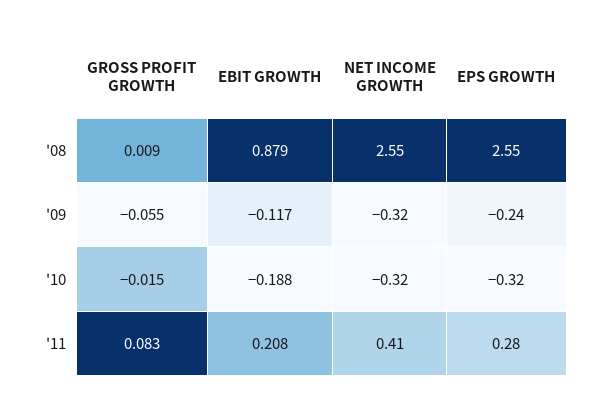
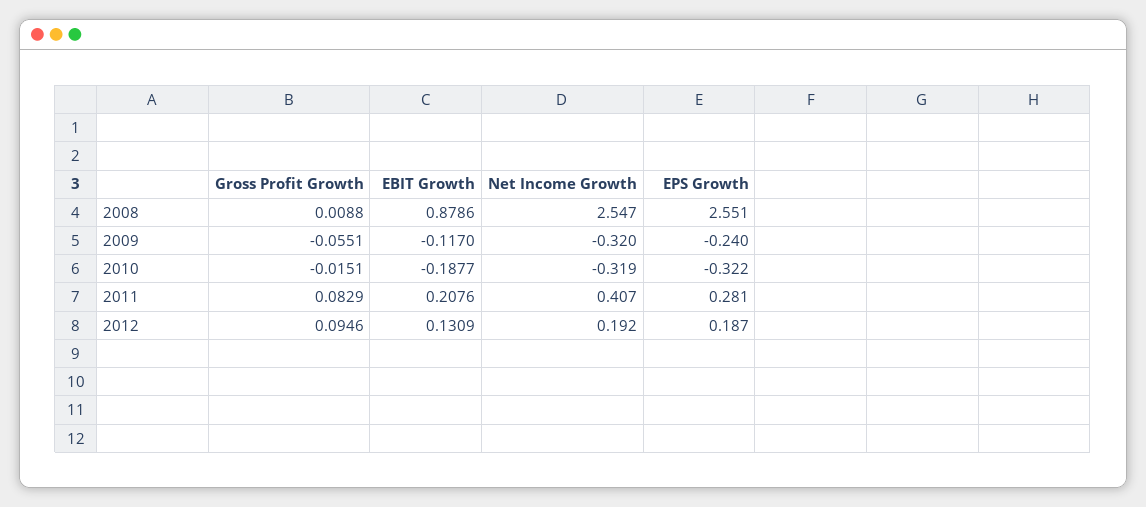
GROSS PROFIT GROWTH, 2012: none -> 0.0946
EBIT GROWTH, 2012: none -> 0.1309
NET INCOME GROWTH, 2012: none -> 0.192
EPS GROWTH, 2012: none -> 0.187

